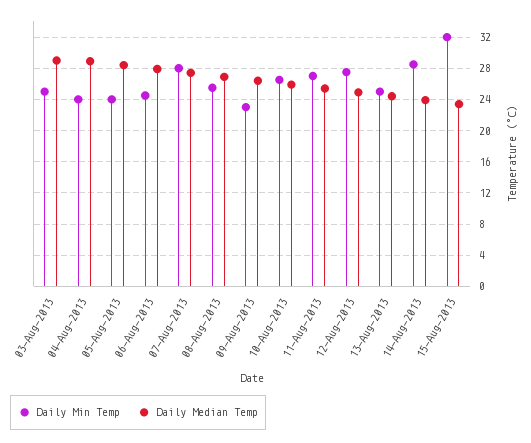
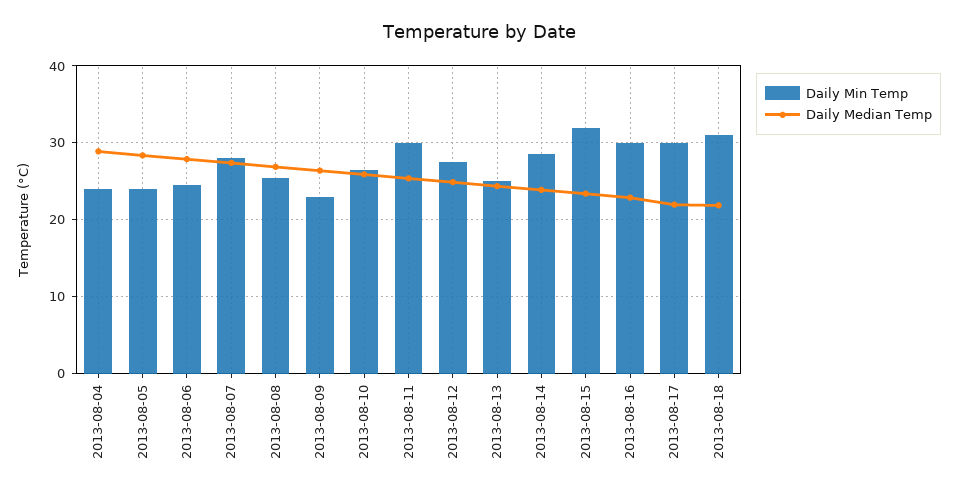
Daily Min Temp, 03-Aug-2013: 25 -> none
Daily Median Temp, 03-Aug-2013: 29 -> none
Daily Min Temp, 11-Aug-2013: 27 -> 30
Daily Min Temp, 2013-08-16: none -> 30
Daily Median Temp, 2013-08-16: none -> 23
Daily Min Temp, 2013-08-17: none -> 30
Daily Median Temp, 2013-08-17: none -> 22
Daily Min Temp, 2013-08-18: none -> 31
Daily Median Temp, 2013-08-18: none -> 22

